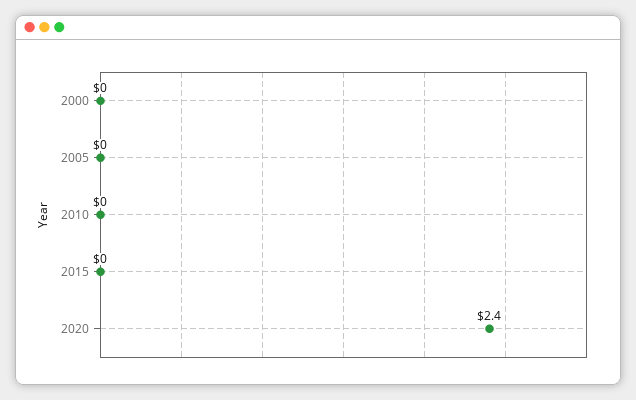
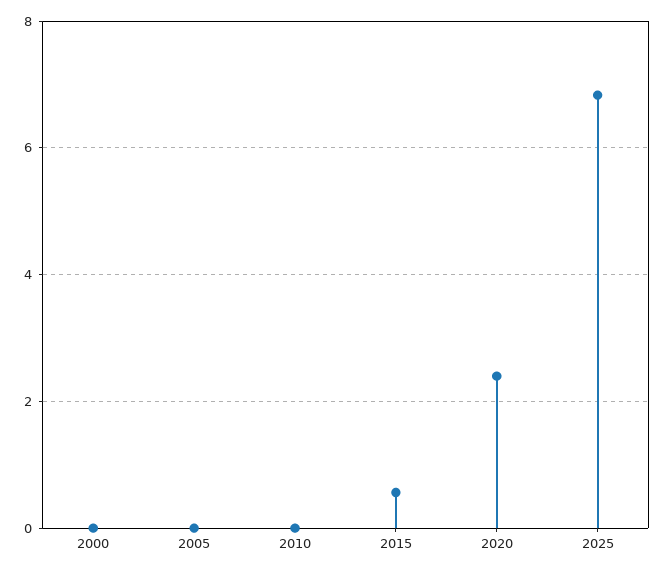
2015: 0 -> 0.6
2025: none -> 6.8

